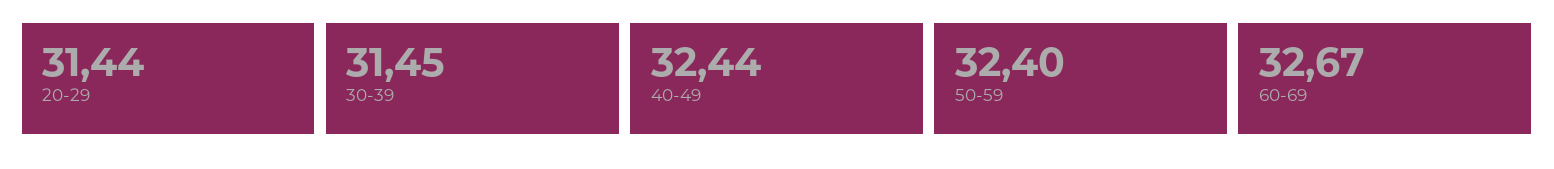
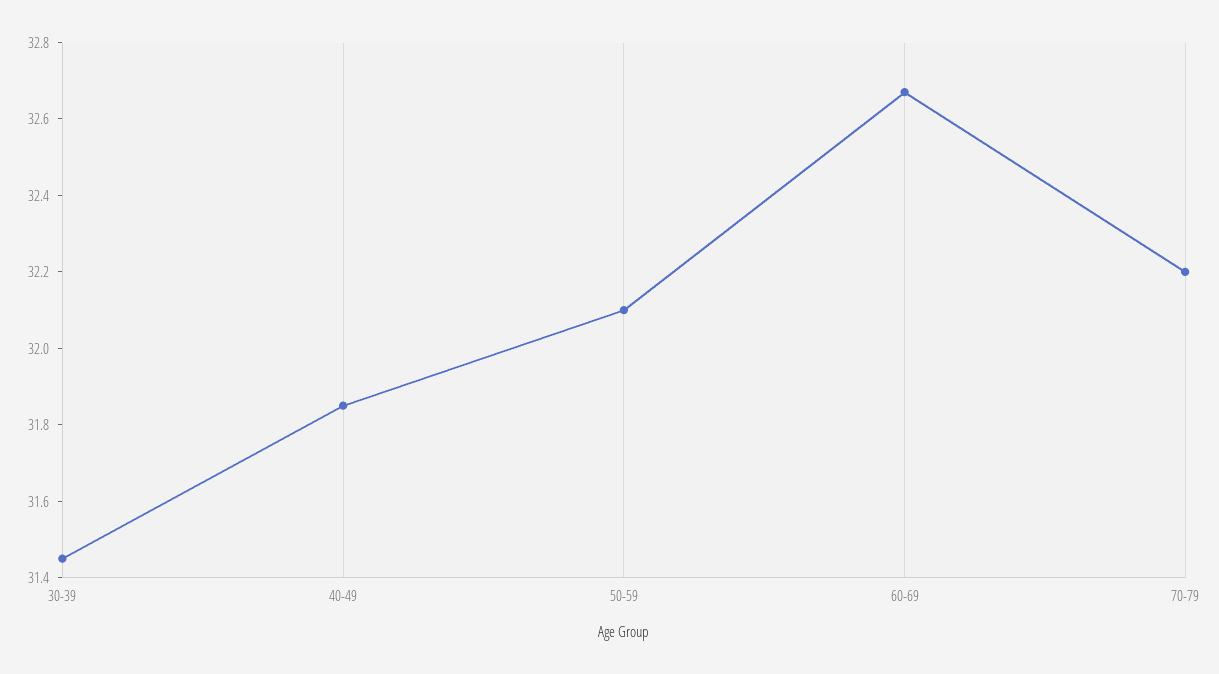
20-29: 31.44 -> none
40-49: 32.44 -> 31.85
50-59: 32.4 -> 32.1
70-79: none -> 32.2

